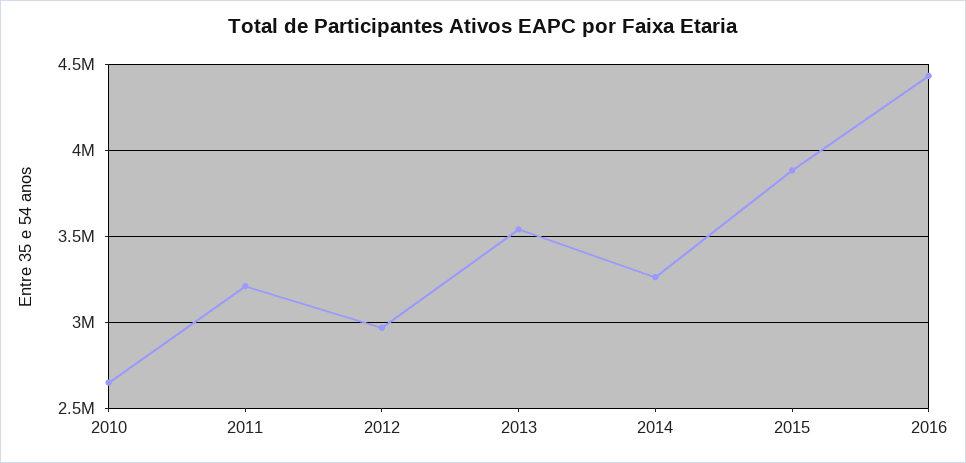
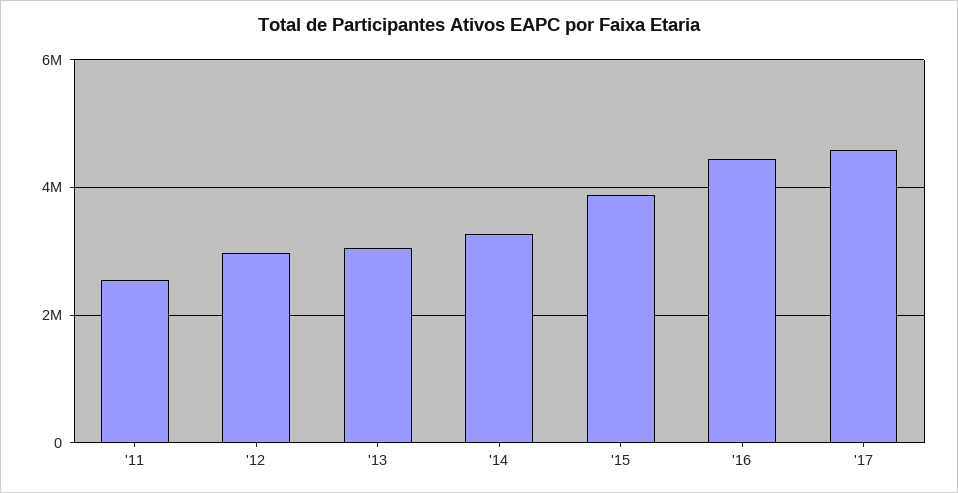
2010: 2650000 -> none
2011: 3200000 -> 2600000
2013: 3550000 -> 3000000
'17: none -> 4600000

